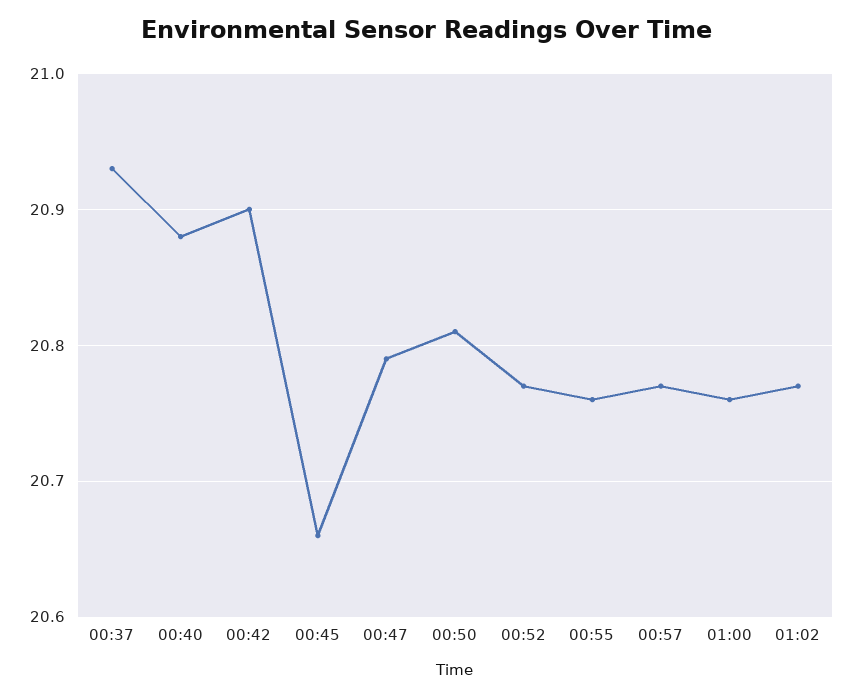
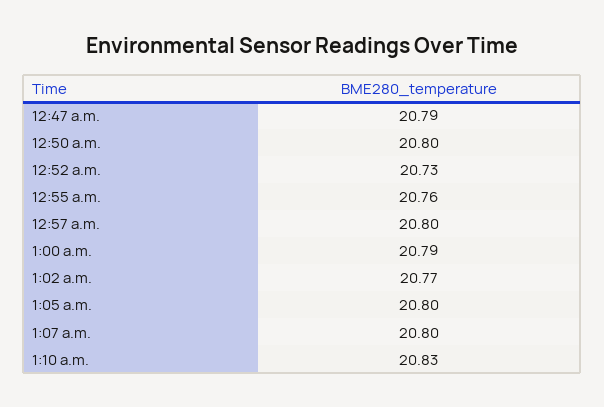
00:37: 20.93 -> none
00:40: 20.88 -> none
00:42: 20.9 -> none
00:45: 20.66 -> none
00:50: 20.81 -> 20.8
00:52: 20.77 -> 20.73
00:57: 20.77 -> 20.8
01:00: 20.76 -> 20.79
1:05 a.m.: none -> 20.8
1:07 a.m.: none -> 20.8
1:10 a.m.: none -> 20.83

